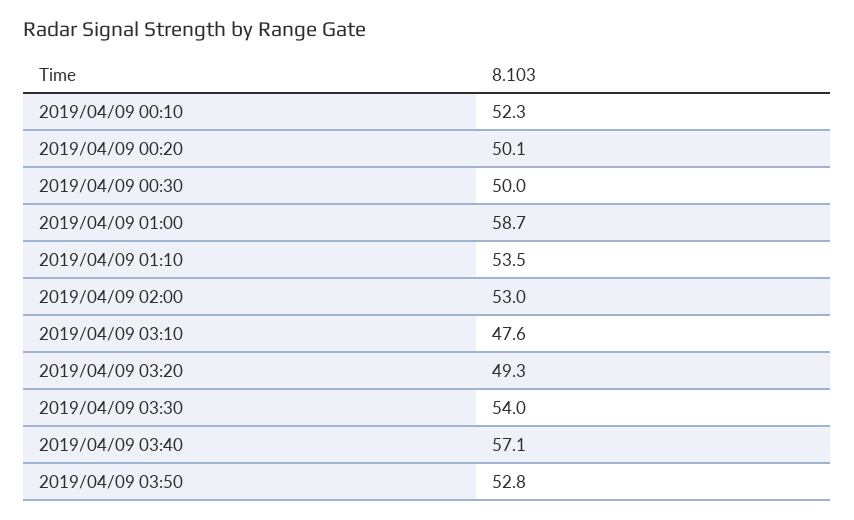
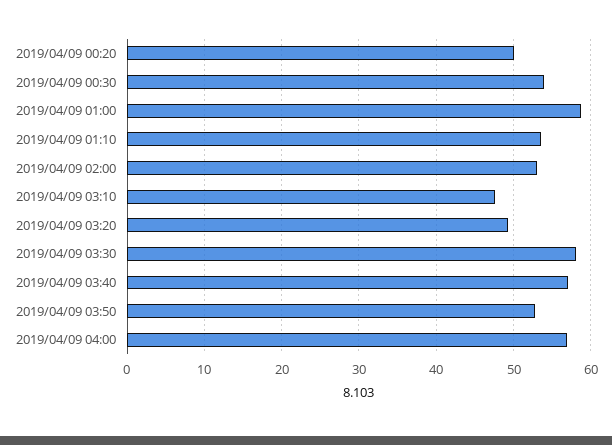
2019/04/09 00:10: 52.3 -> none
2019/04/09 00:30: 50 -> 54
2019/04/09 03:30: 54 -> 58
2019/04/09 04:00: none -> 57

